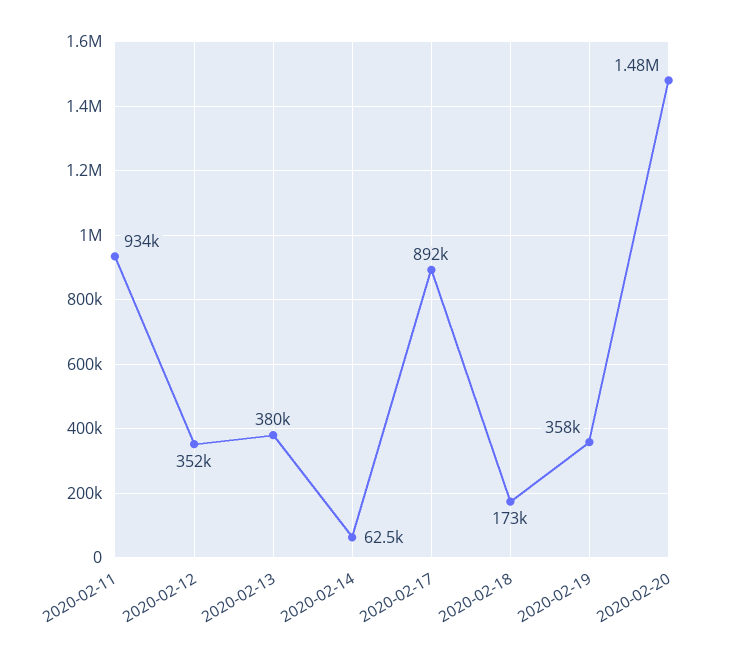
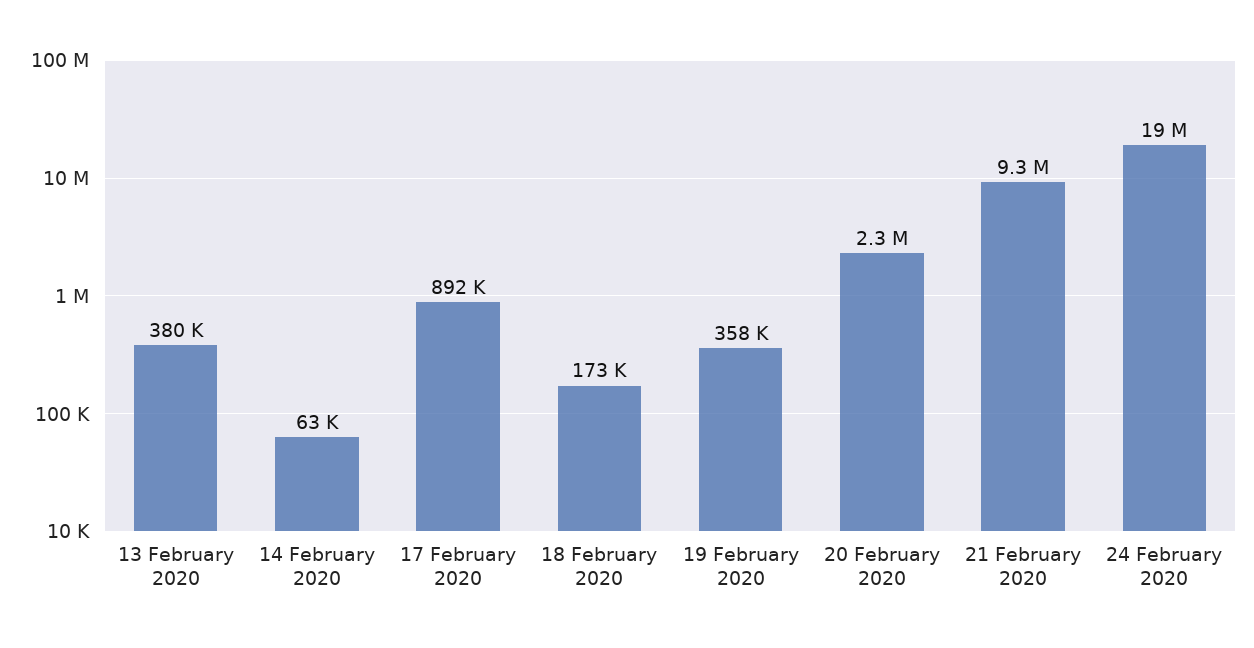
2020-02-11: 934000 -> none
2020-02-12: 352000 -> none
2020-02-20: 1480000 -> 2300000
21 February 2020: none -> 9300000
24 February 2020: none -> 19000000

